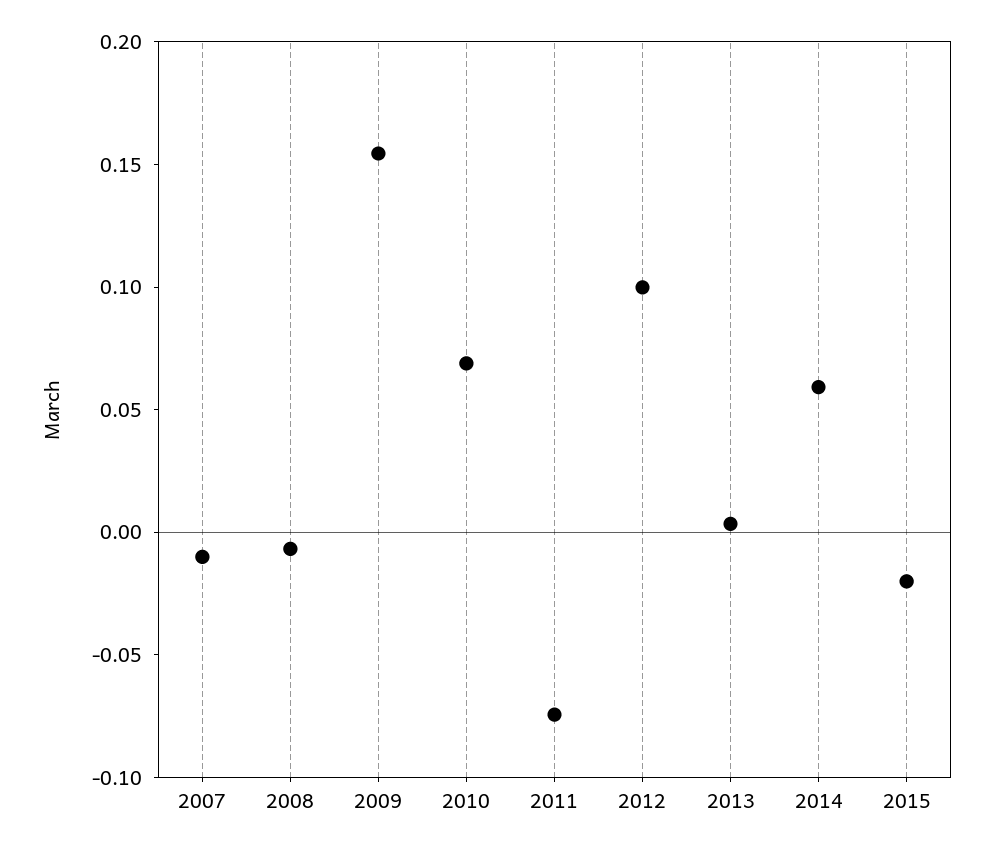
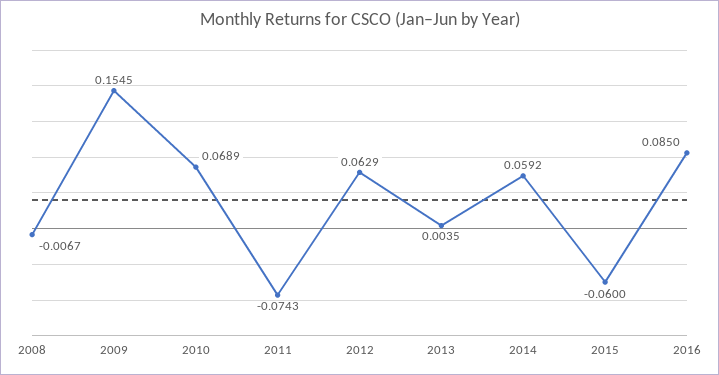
2007: -0.01 -> none
2012: 0.1 -> 0.0629
2015: -0.02 -> -0.06
2016: none -> 0.085

